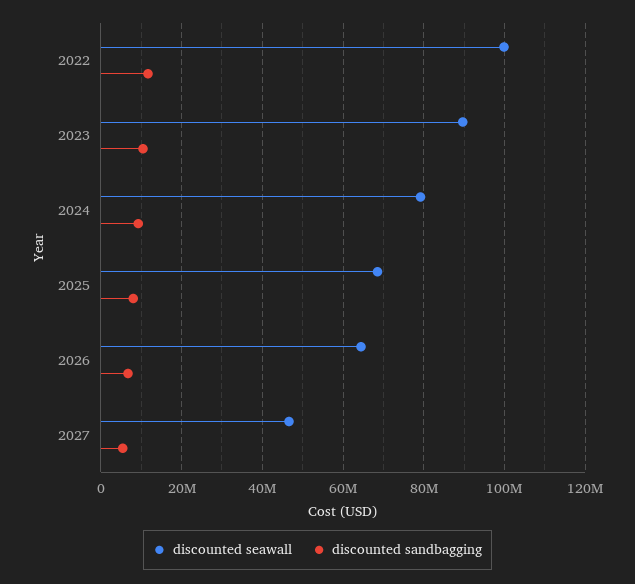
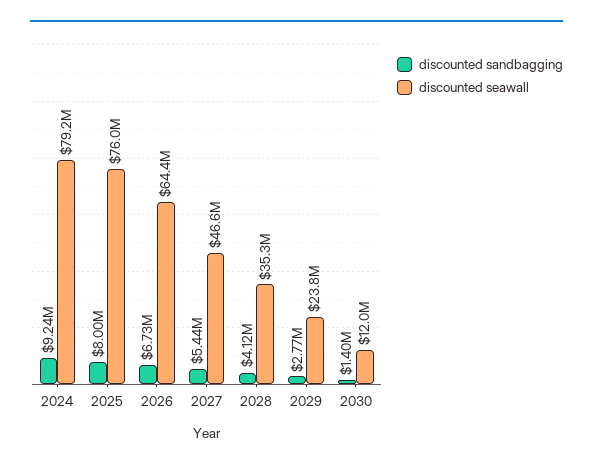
discounted seawall, 2022: 100000000 -> none
discounted sandbagging, 2022: 12000000 -> none
discounted seawall, 2023: 90000000 -> none
discounted sandbagging, 2023: 10000000 -> none
discounted seawall, 2025: 68000000 -> 76000000
discounted sandbagging, 2028: none -> 4120000
discounted seawall, 2028: none -> 35300000
discounted sandbagging, 2029: none -> 2770000
discounted seawall, 2029: none -> 23800000
discounted sandbagging, 2030: none -> 1400000
discounted seawall, 2030: none -> 12000000

